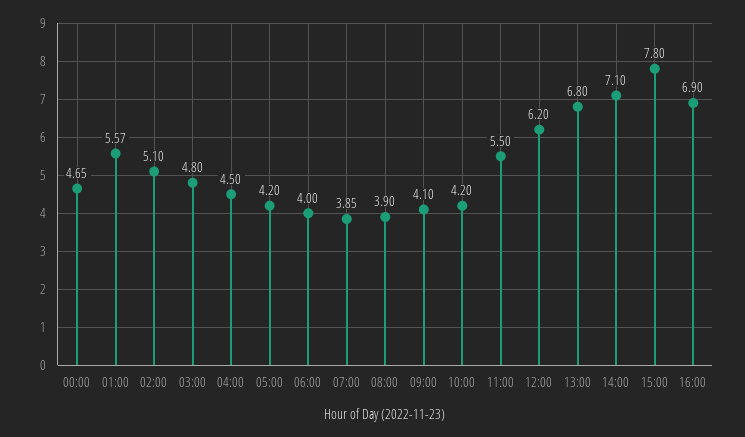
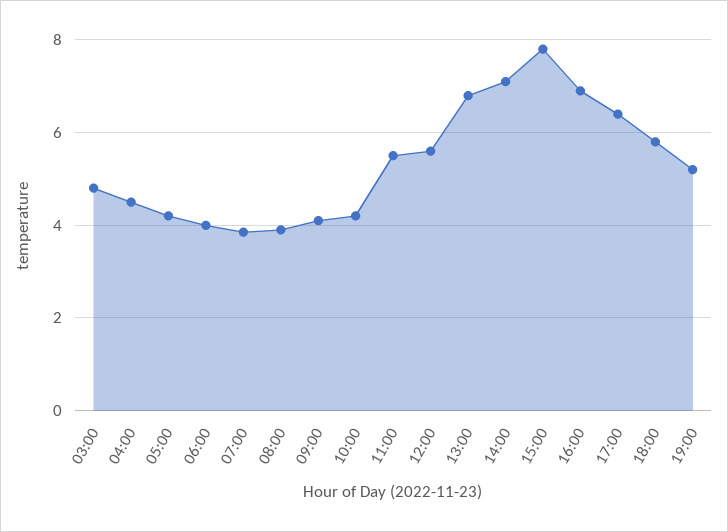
00:00: 4.65 -> none
01:00: 5.57 -> none
02:00: 5.1 -> none
12:00: 6.2 -> 5.6
17:00: none -> 6.4
18:00: none -> 5.8
19:00: none -> 5.2

